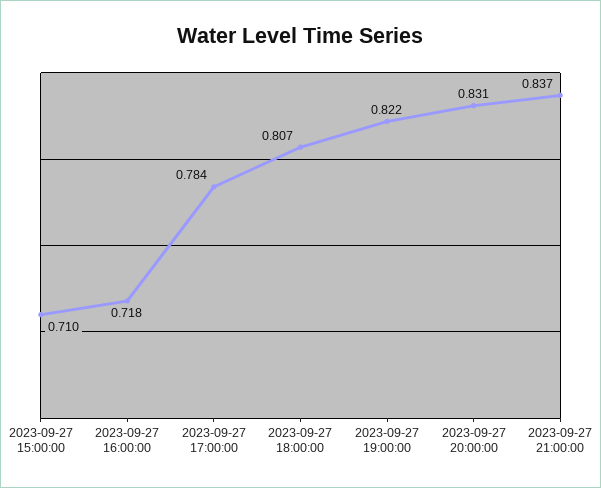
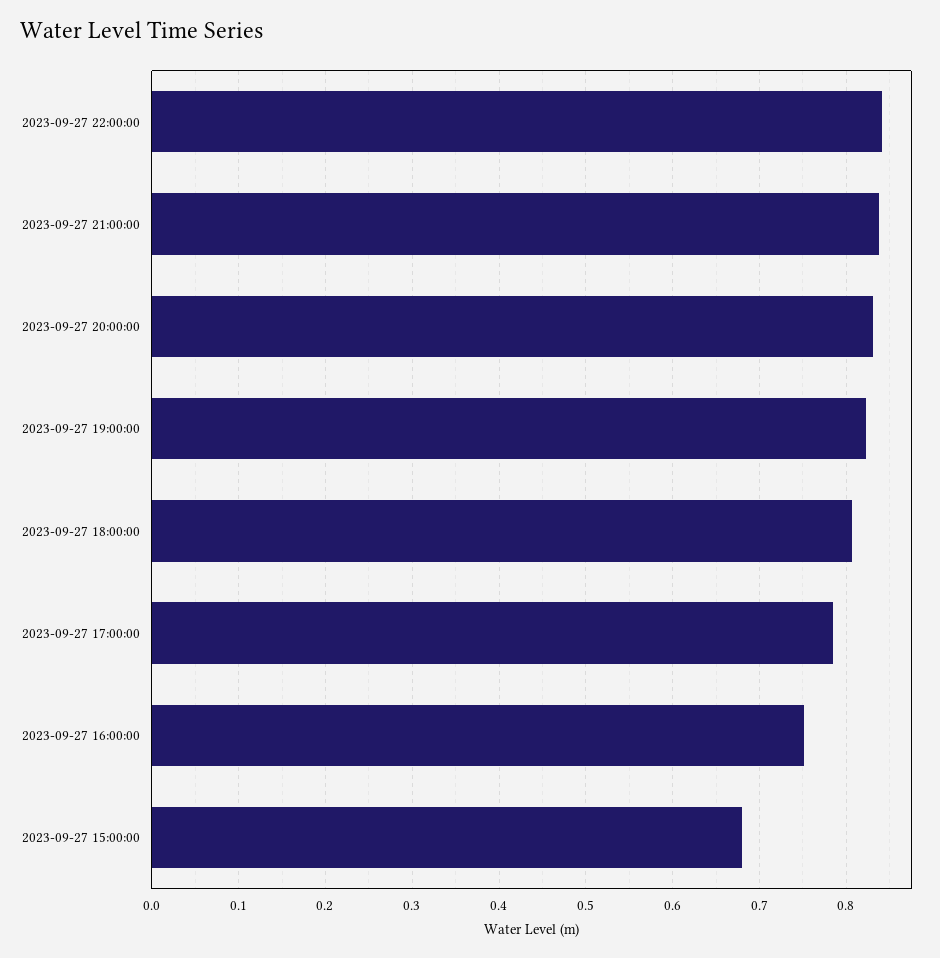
2023-09-27 15:00:00: 0.71 -> 0.68
2023-09-27 16:00:00: 0.718 -> 0.75
2023-09-27 22:00:00: none -> 0.84

